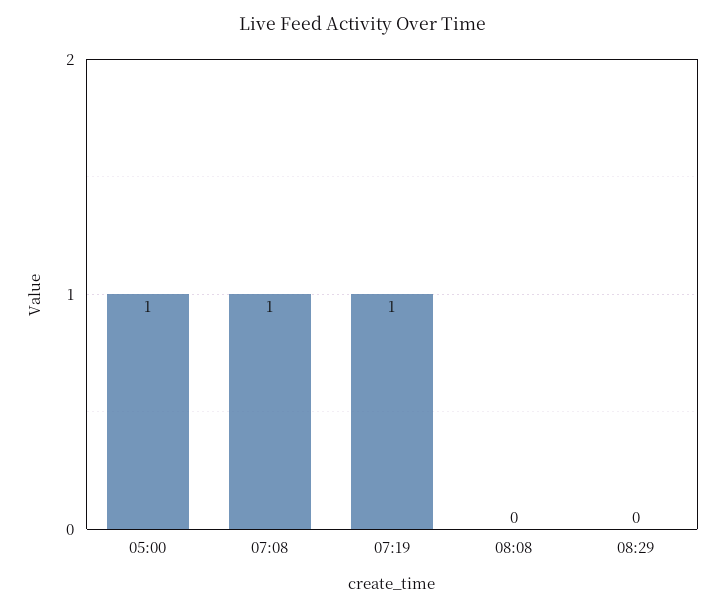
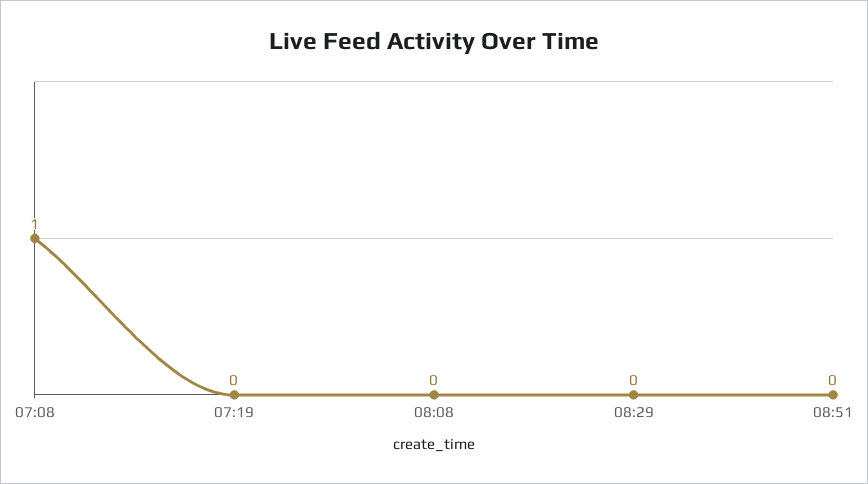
05:00: 1 -> none
07:19: 1 -> 0
08:51: none -> 0

